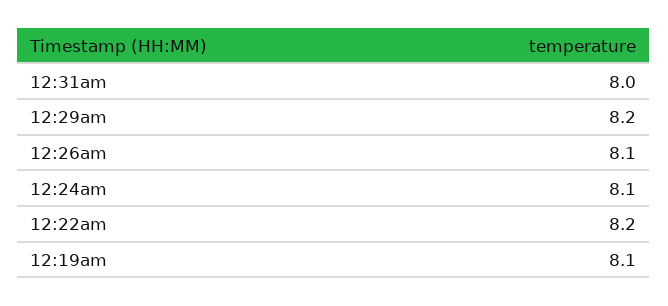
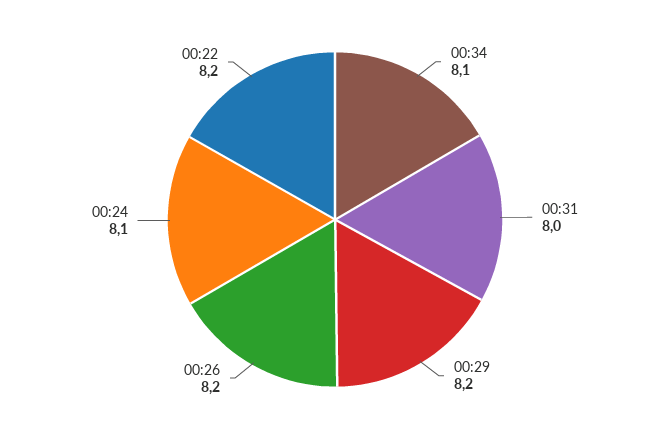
12:26am: 8.1 -> 8.2
12:19am: 8.1 -> none
00:34: none -> 8.1

